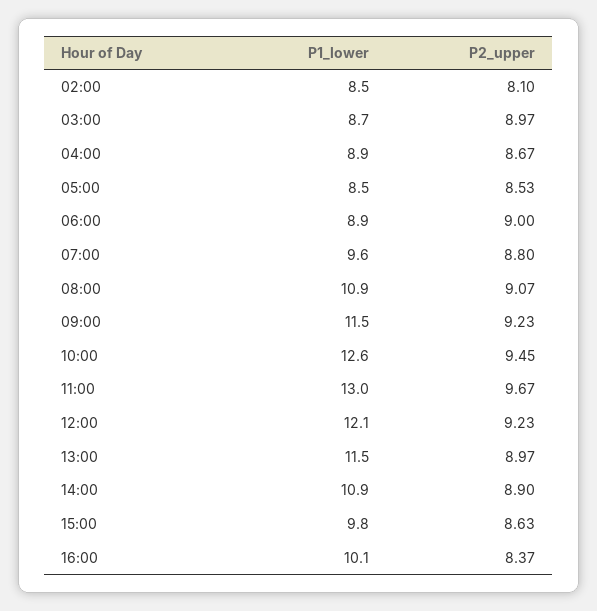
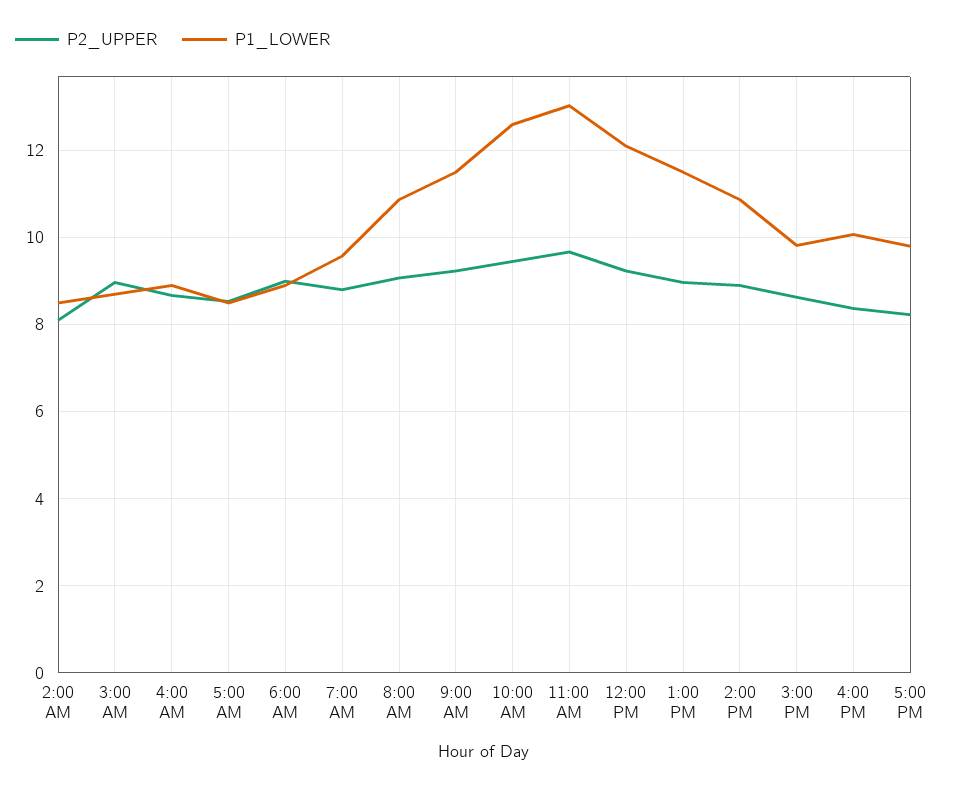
P2_upper, 5:00 PM: none -> 8.2
P1_lower, 5:00 PM: none -> 9.8

